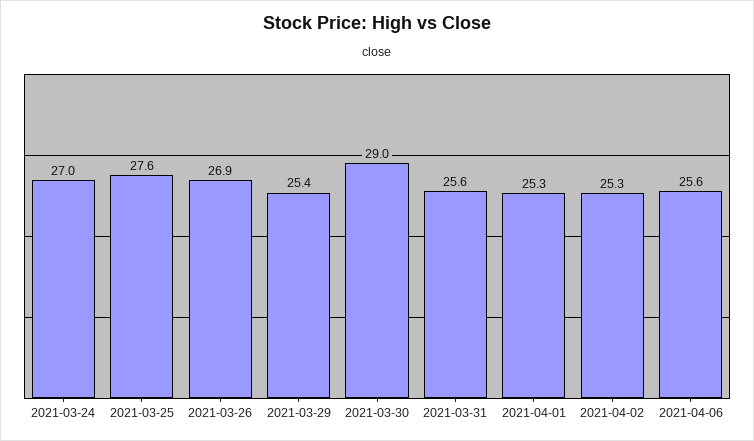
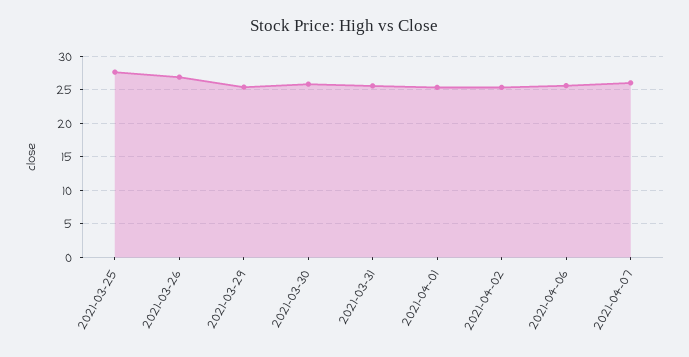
2021-03-24: 27 -> none
2021-03-30: 29 -> 26
2021-04-07: none -> 26

